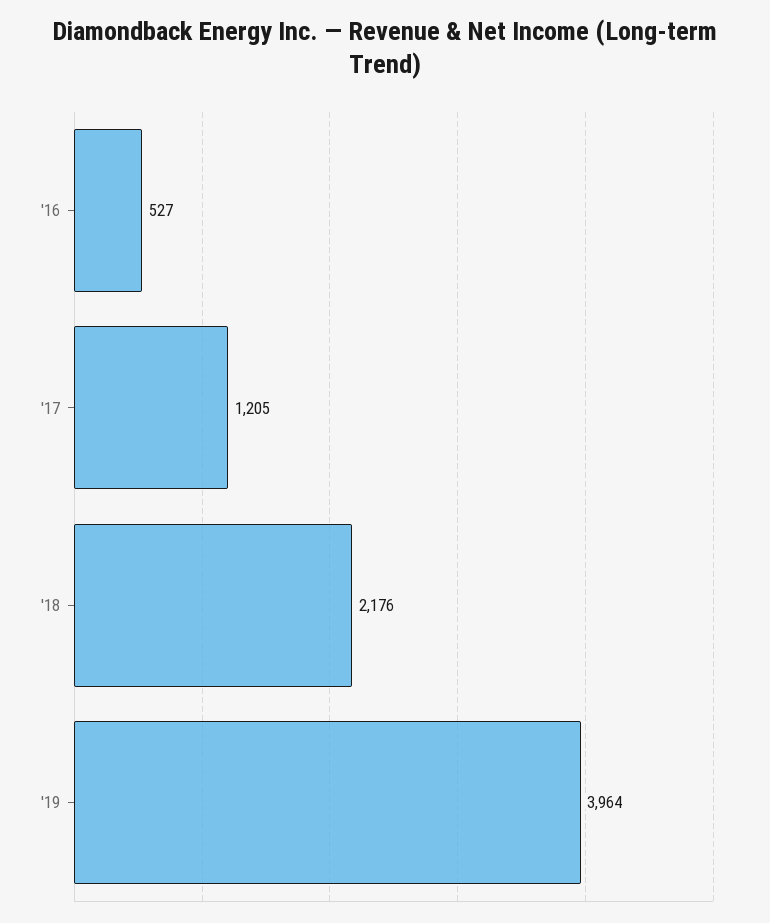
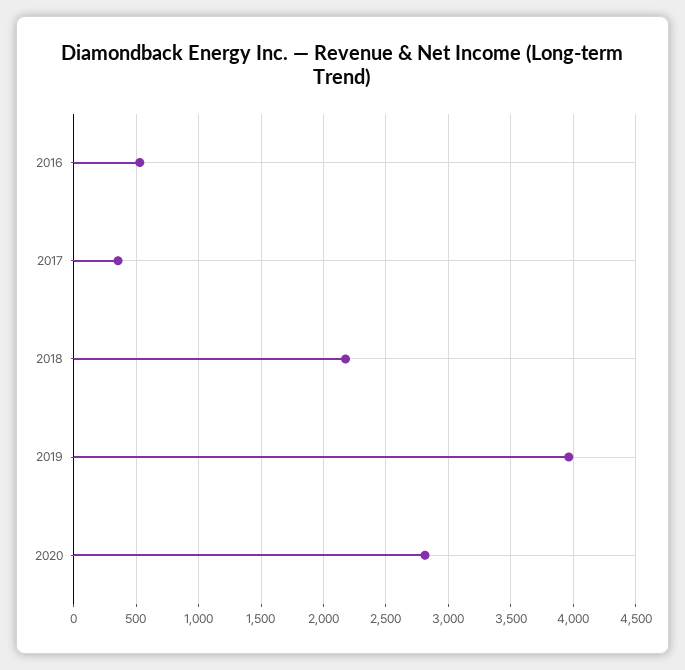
'17: 1205 -> 350
2020: none -> 2800

